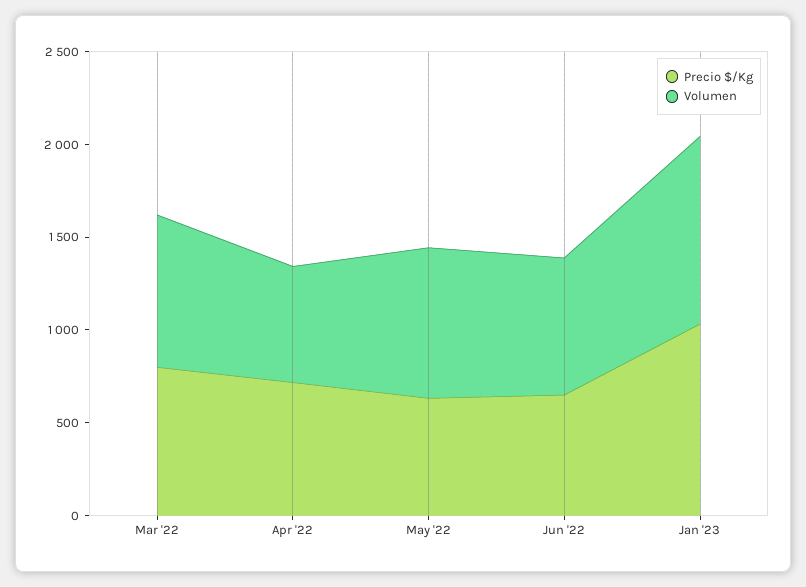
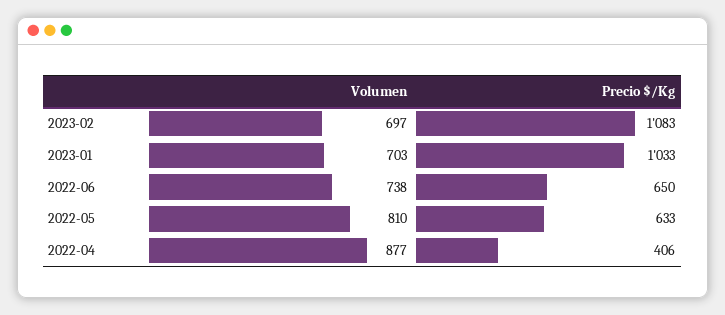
Precio $/Kg, Mar '22: 800 -> none
Volumen, Mar '22: 800 -> none
Precio $/Kg, Apr '22: 700 -> 406
Volumen, Apr '22: 600 -> 877
Volumen, Jan '23: 1000 -> 703
Volumen, 2023-02: none -> 697
Precio $/Kg, 2023-02: none -> 1083

